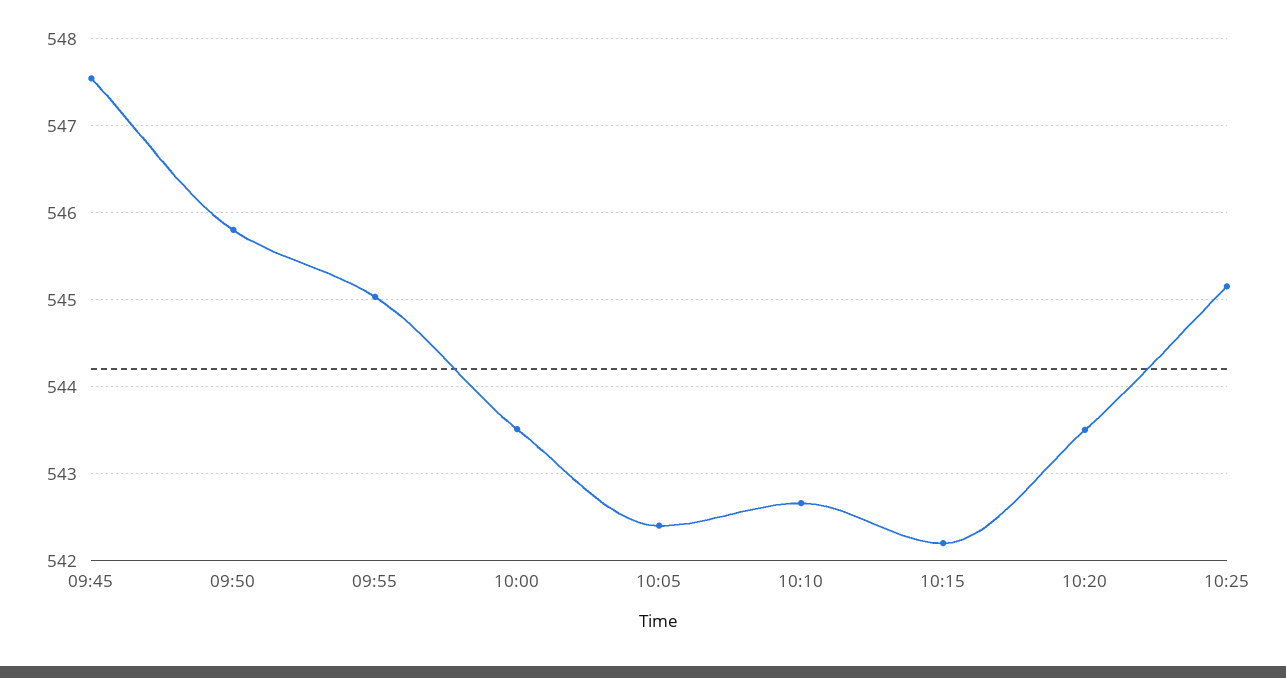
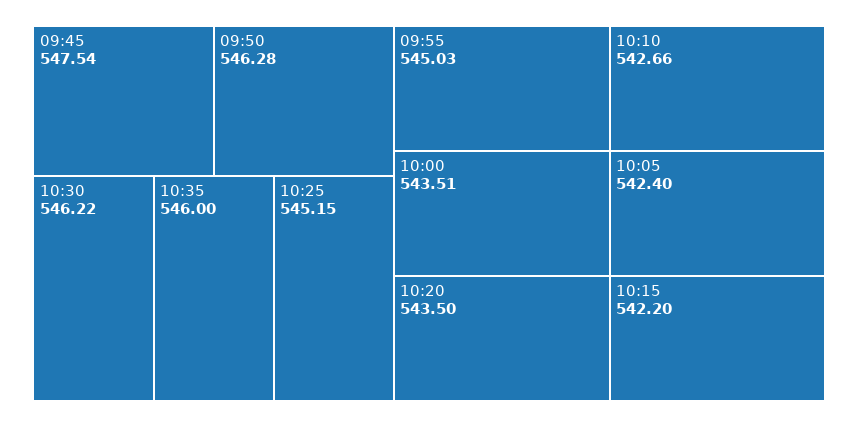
09:50: 545.8 -> 546.28
10:30: none -> 546.22
10:35: none -> 546

